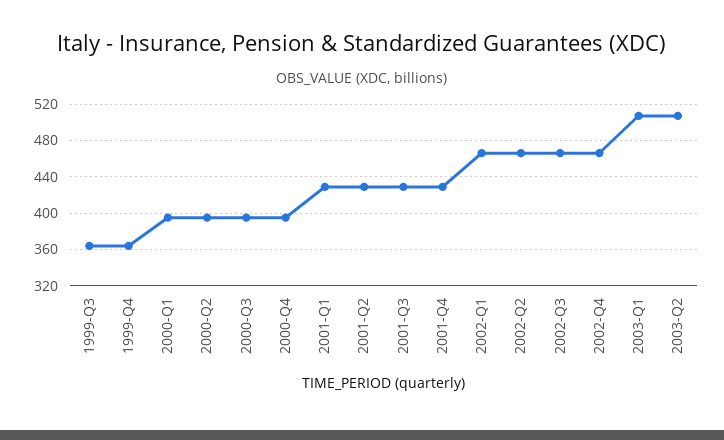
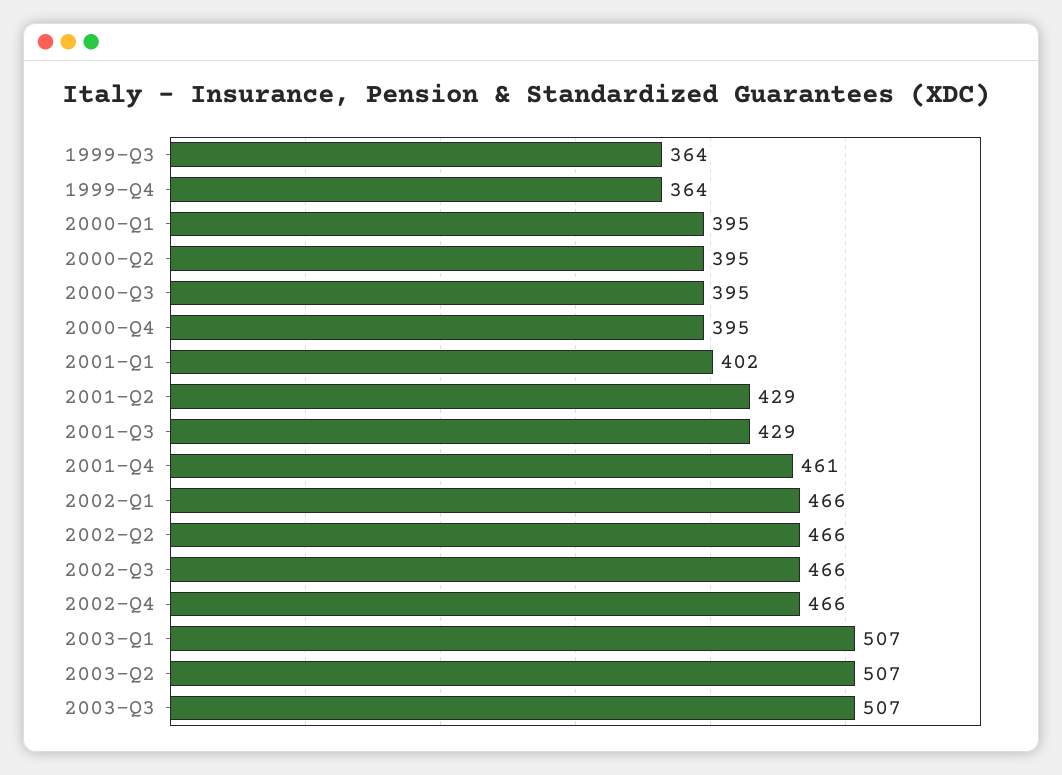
2001-Q1: 430 -> 402
2001-Q4: 430 -> 461
2003-Q3: none -> 507

